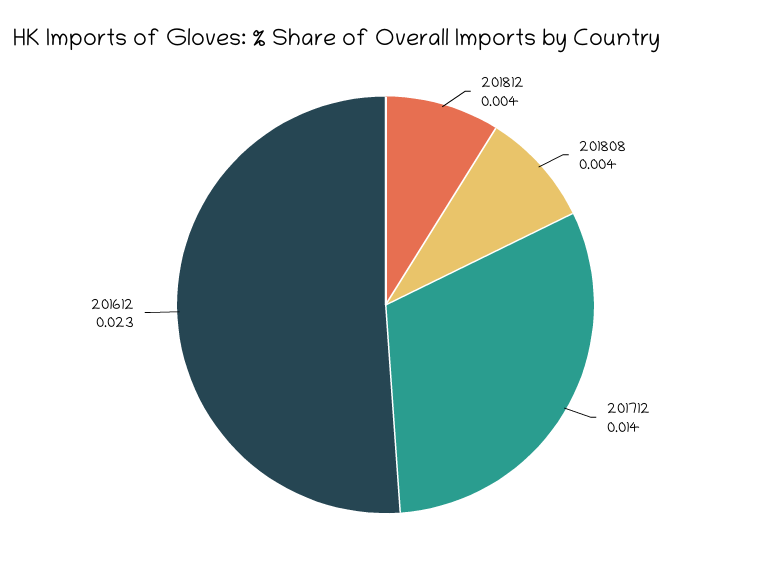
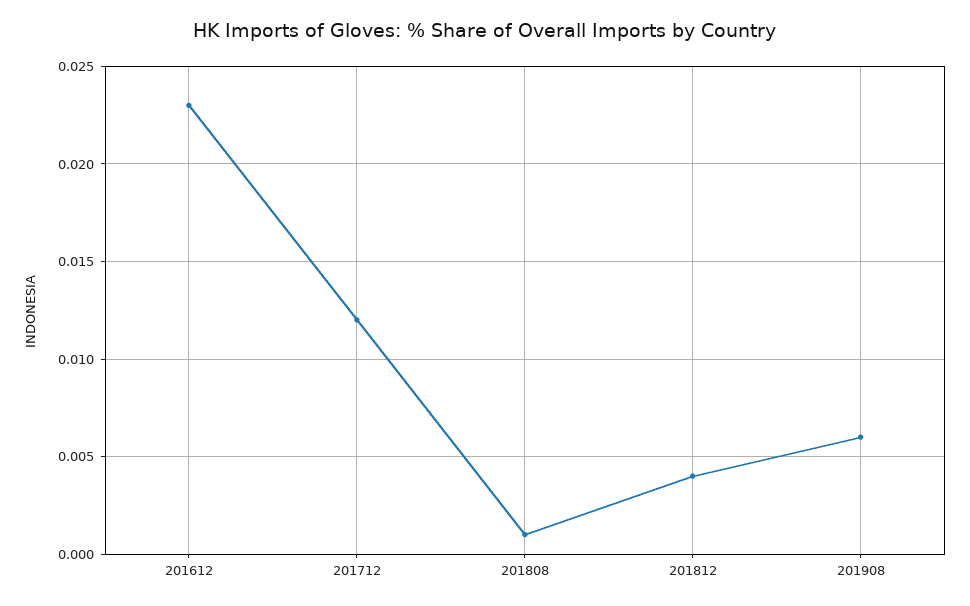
201808: 0.004 -> 0.001
201712: 0.014 -> 0.012
201908: none -> 0.006

